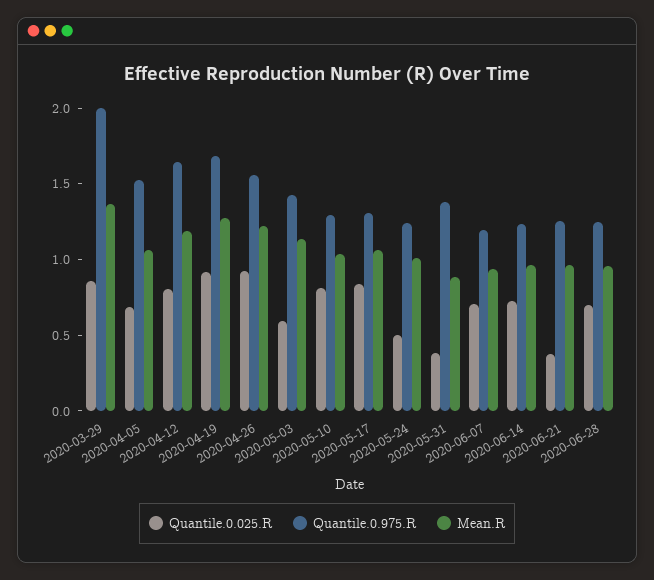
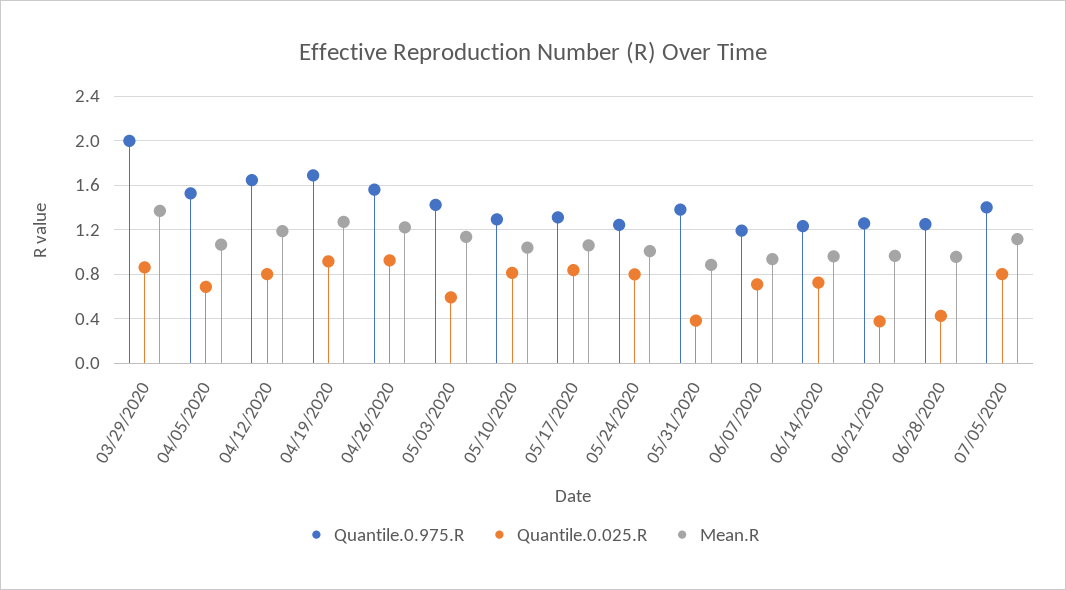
Quantile.0.025.R, 2020-05-24: 0.5 -> 0.8
Quantile.0.025.R, 2020-06-28: 0.7 -> 0.4
Quantile.0.975.R, 07/05/2020: none -> 1.4
Quantile.0.025.R, 07/05/2020: none -> 0.8
Mean.R, 07/05/2020: none -> 1.1

